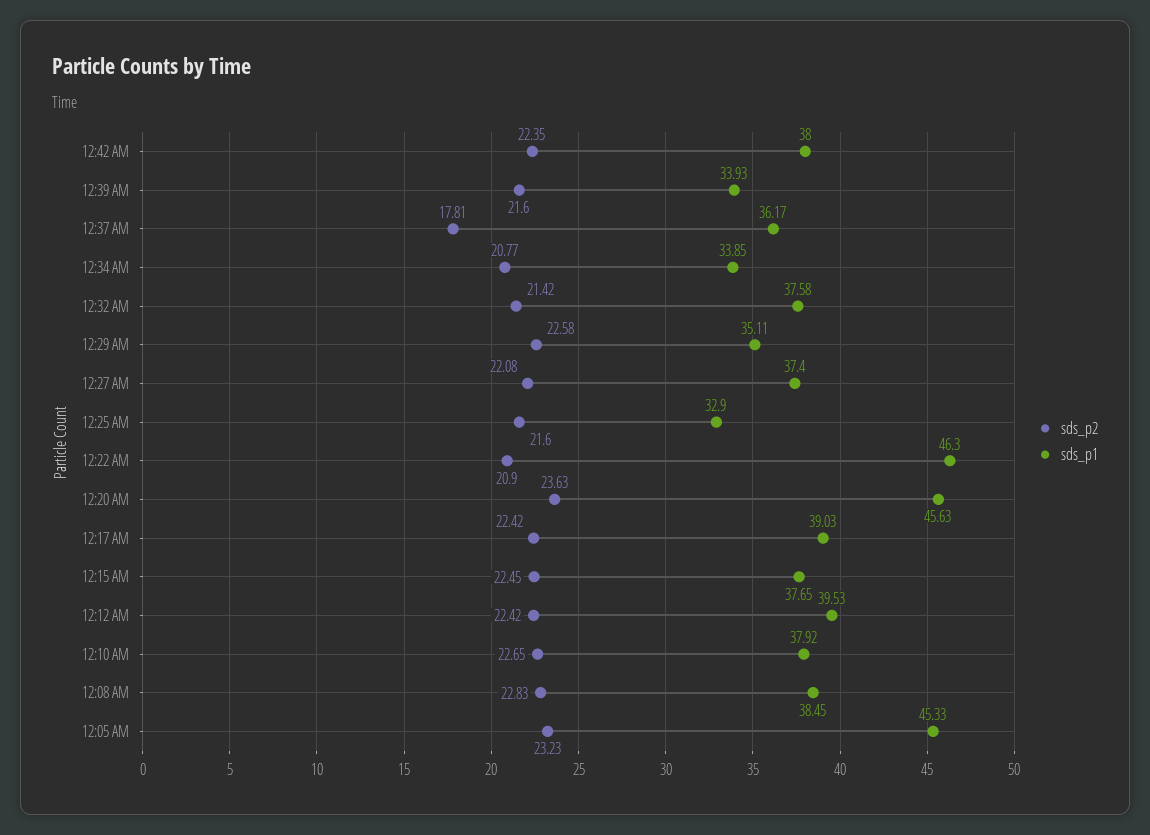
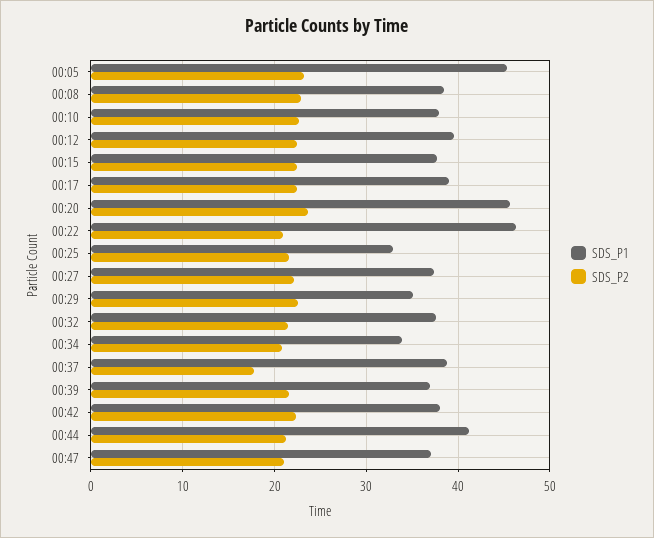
sds_p1, 12:39 AM: 33.93 -> 37
sds_p1, 12:37 AM: 36.17 -> 39
sds_p1, 00:44: none -> 41
sds_p2, 00:44: none -> 21
sds_p1, 00:47: none -> 37
sds_p2, 00:47: none -> 21

